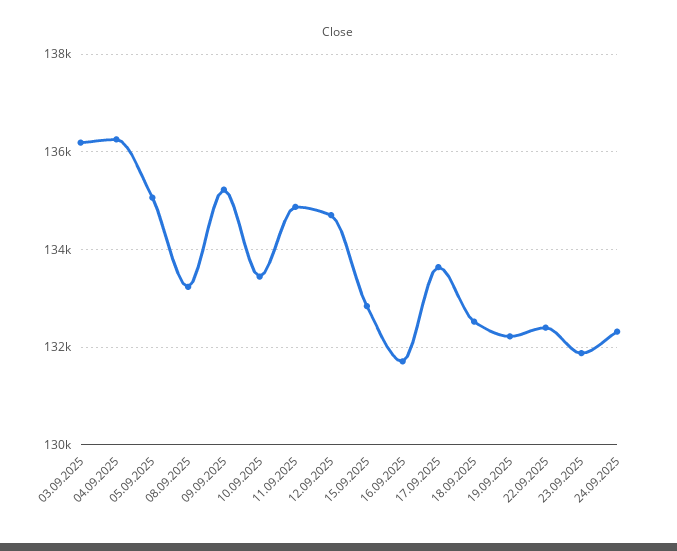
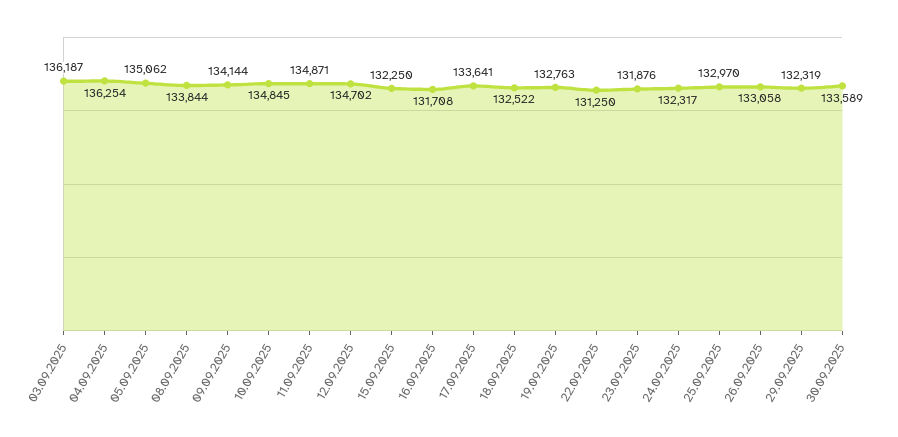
08.09.2025: 133200 -> 133844
09.09.2025: 135200 -> 134144
10.09.2025: 133400 -> 134845
15.09.2025: 132800 -> 132250
19.09.2025: 132200 -> 132763
22.09.2025: 132400 -> 131250
25.09.2025: none -> 132970
26.09.2025: none -> 133058
29.09.2025: none -> 132319
30.09.2025: none -> 133589

